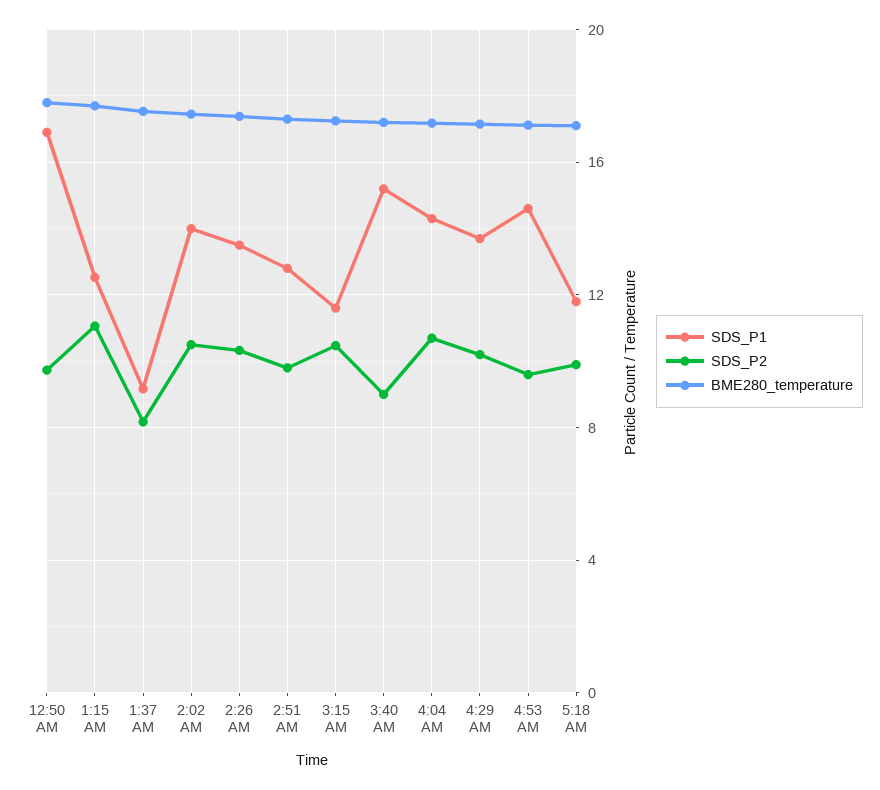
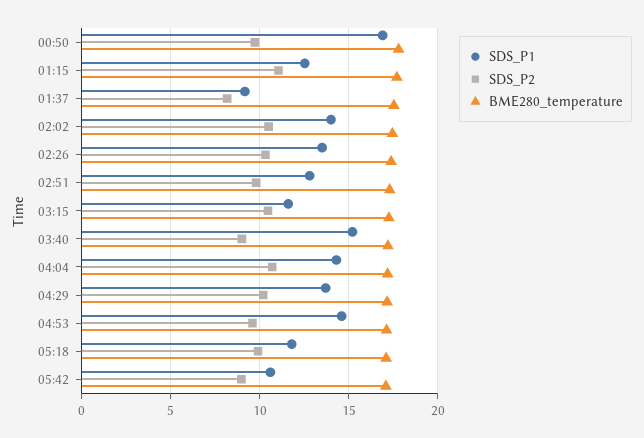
SDS_P1, 05:42: none -> 10.5
SDS_P2, 05:42: none -> 9
BME280_temperature, 05:42: none -> 17

